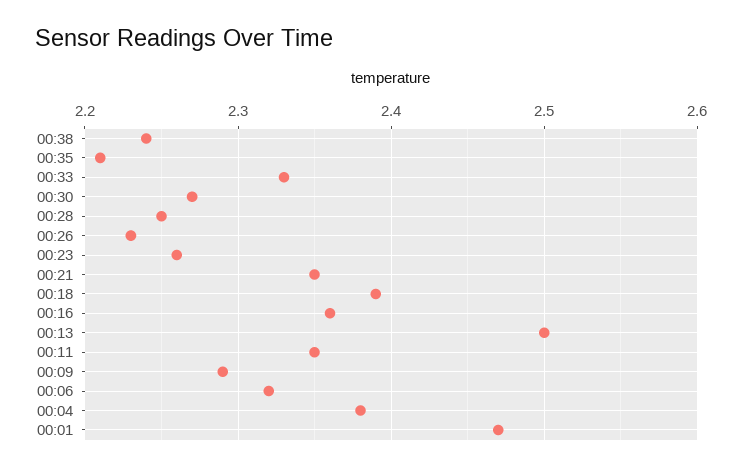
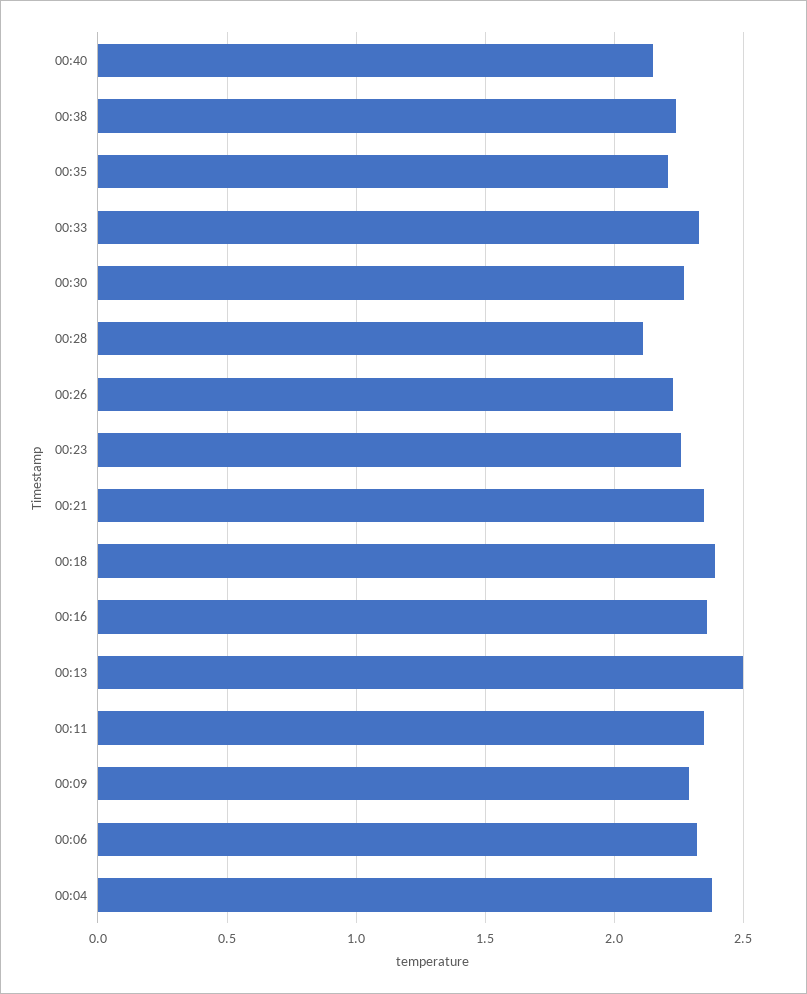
00:28: 2.25 -> 2.1
00:01: 2.47 -> none
00:40: none -> 2.15

